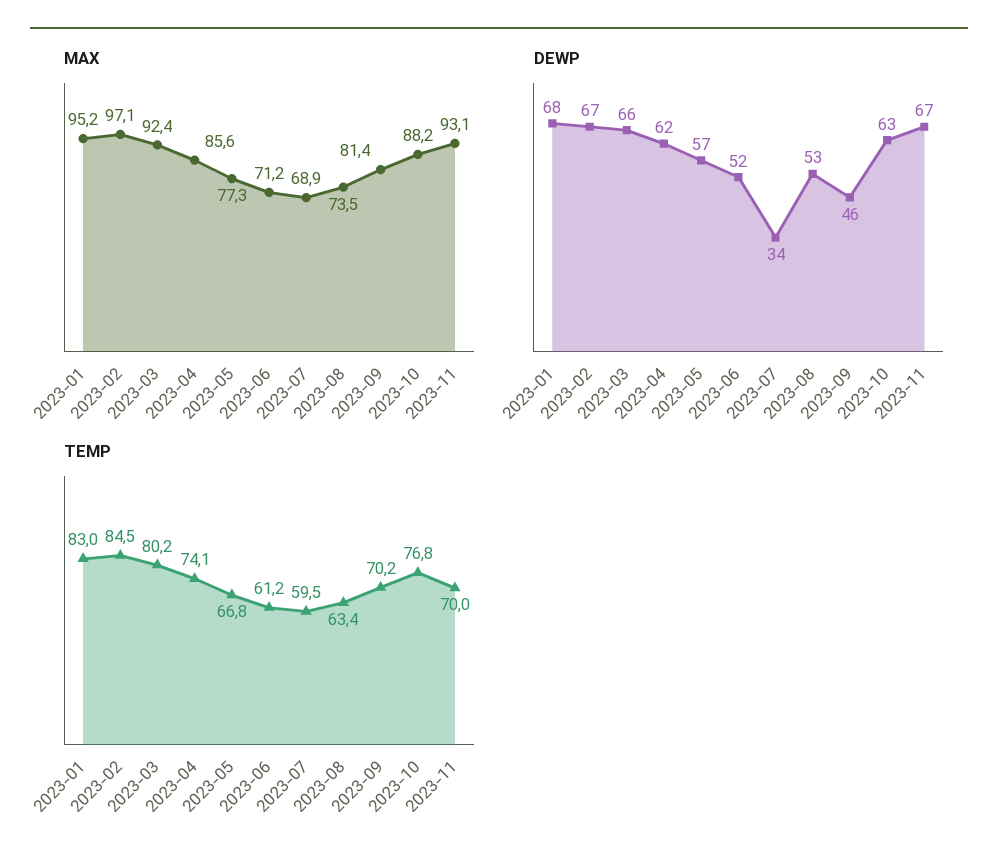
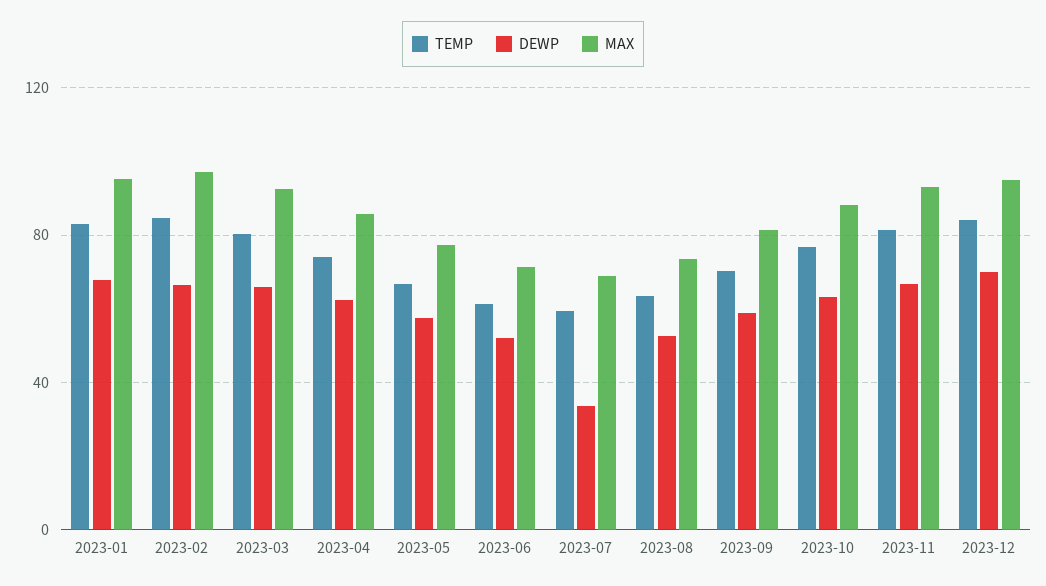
DEWP, 2023-09: 46 -> 60
TEMP, 2023-11: 70 -> 80
TEMP, 2023-12: none -> 85
DEWP, 2023-12: none -> 70
MAX, 2023-12: none -> 95

